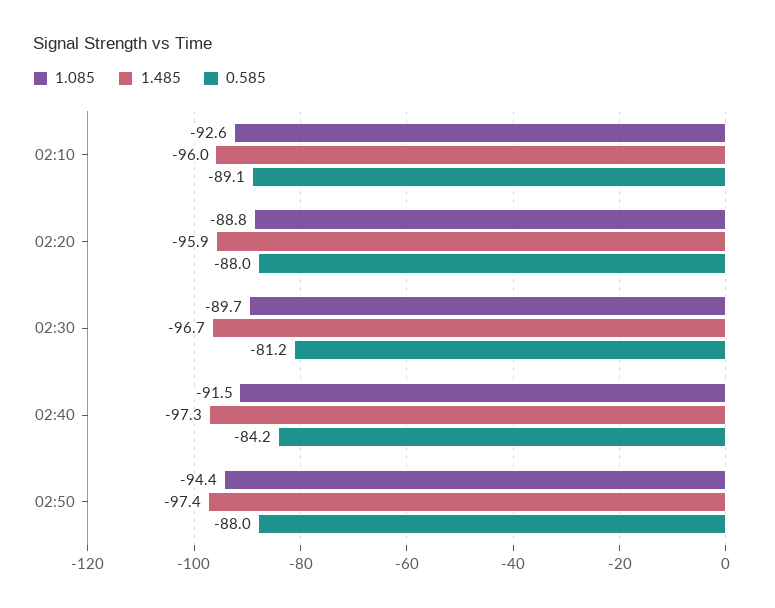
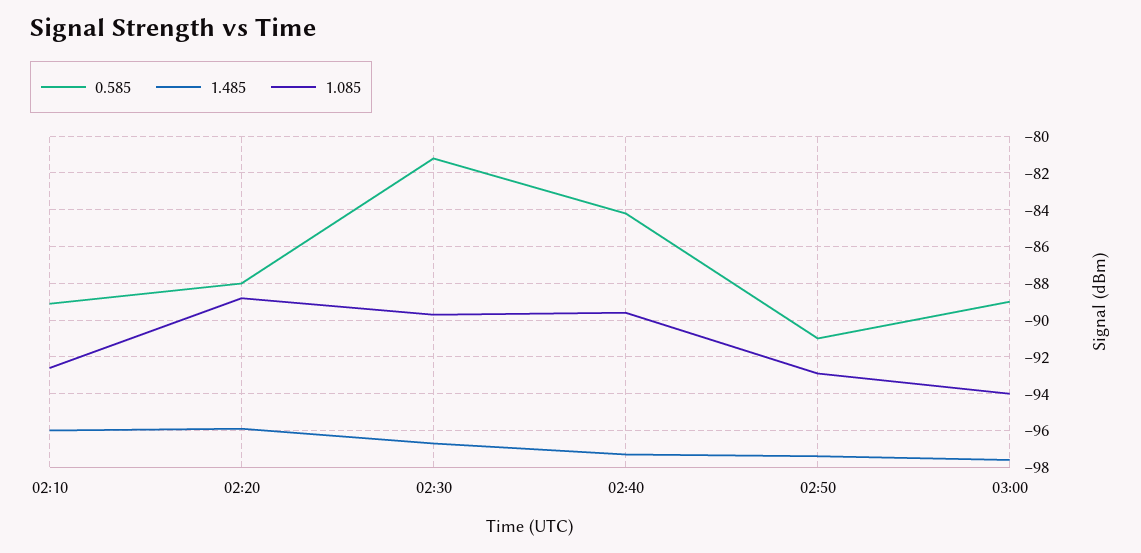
1.085, 02:40: -91.5 -> -89.5
1.085, 02:50: -94.4 -> -93
0.585, 02:50: -88 -> -91
0.585, 03:00: none -> -89
1.485, 03:00: none -> -97.5
1.085, 03:00: none -> -94

